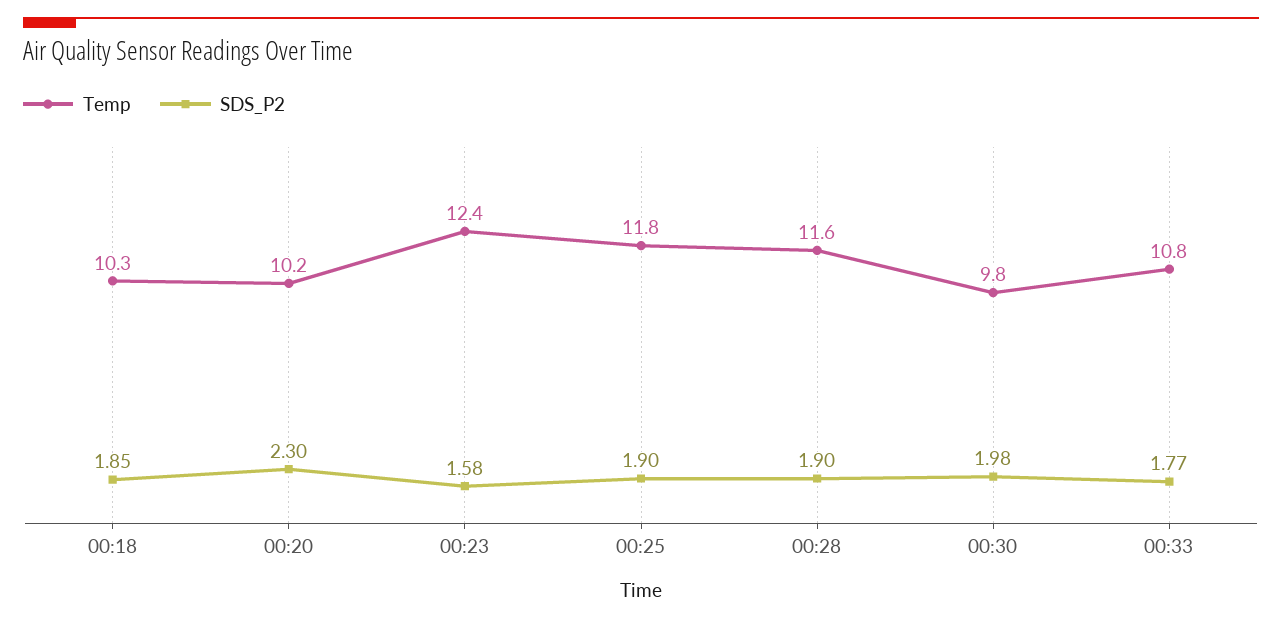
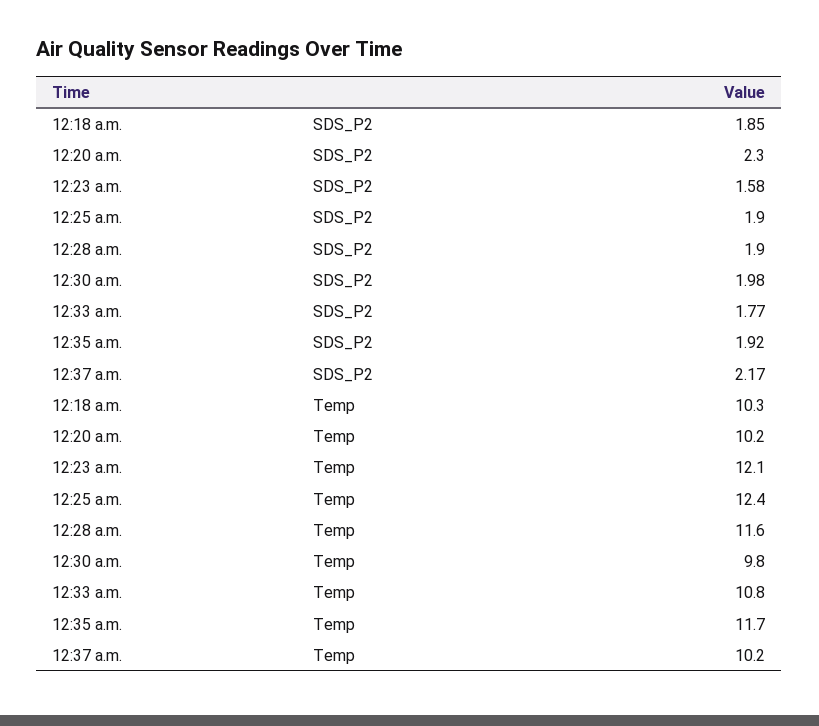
Temp, 00:23: 12.4 -> 12.1
Temp, 00:25: 11.8 -> 12.4
SDS_P2, 12:35 a.m.: none -> 1.92
SDS_P2, 12:37 a.m.: none -> 2.17
Temp, 12:35 a.m.: none -> 11.7
Temp, 12:37 a.m.: none -> 10.2

